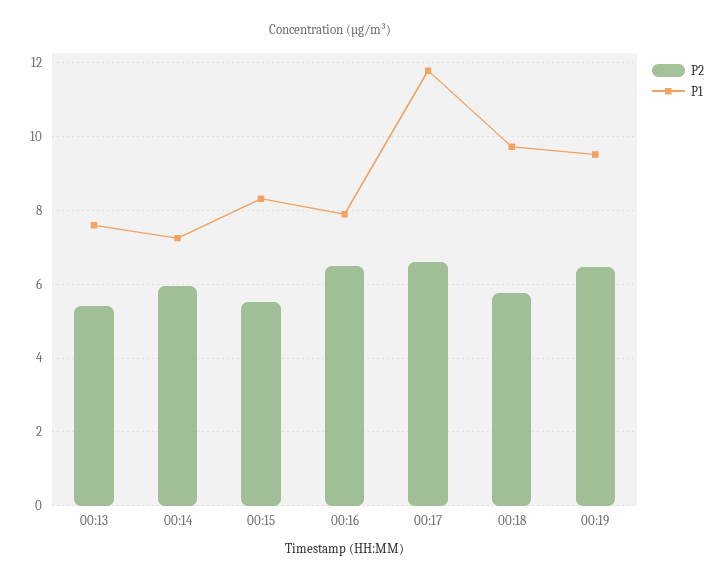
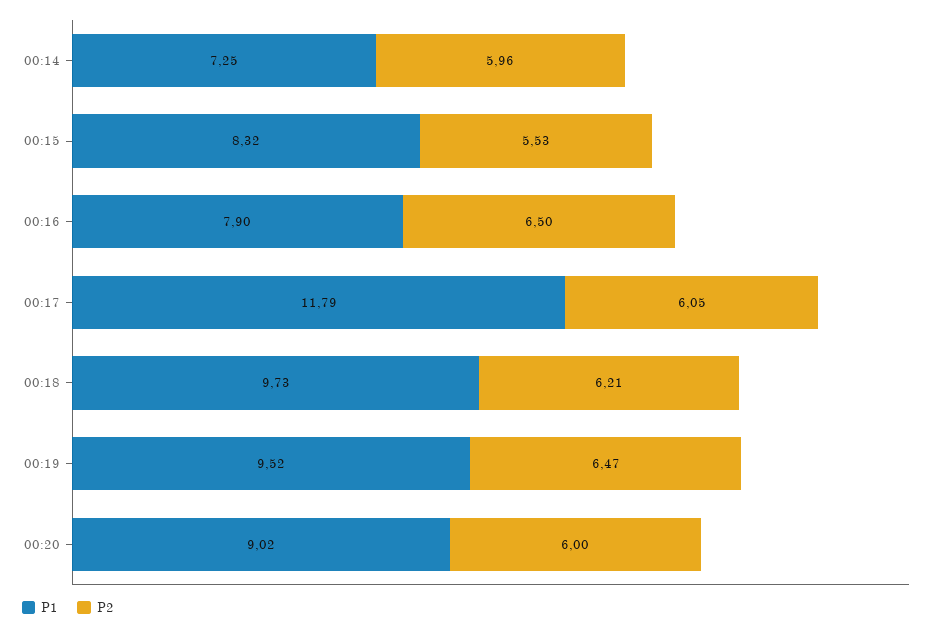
P2, 00:13: 5.4 -> none
P1, 00:13: 7.6 -> none
P2, 00:17: 6.6 -> 6.05
P2, 00:18: 5.8 -> 6.21
P1, 00:20: none -> 9.02
P2, 00:20: none -> 6

